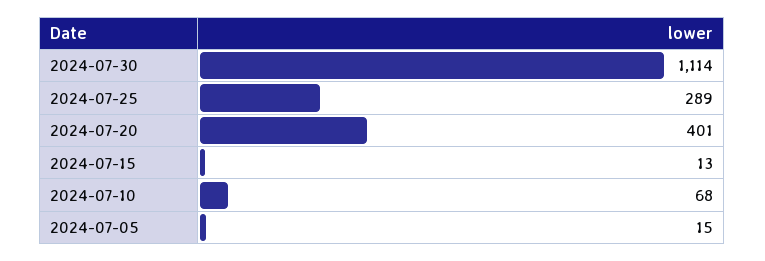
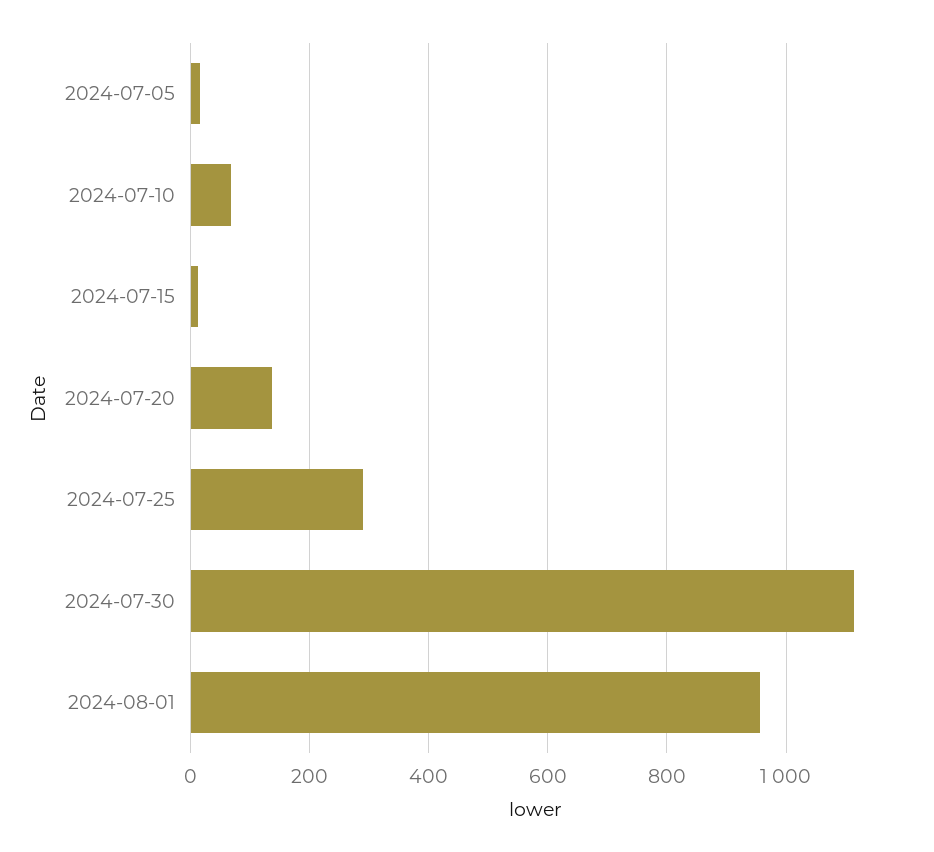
2024-07-20: 401 -> 140
2024-08-01: none -> 960

